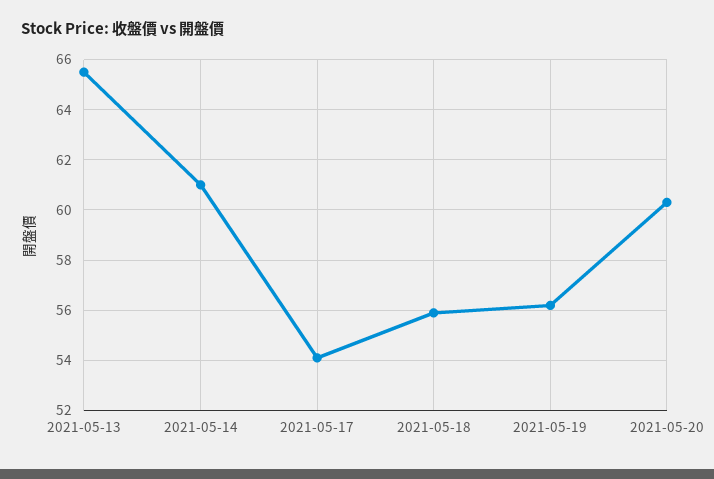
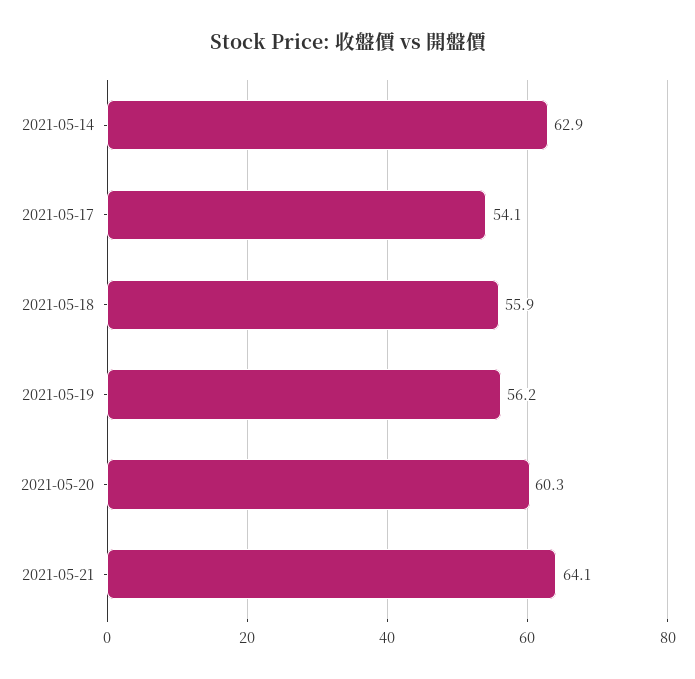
2021-05-13: 65.5 -> none
2021-05-14: 61 -> 62.9
2021-05-21: none -> 64.1

